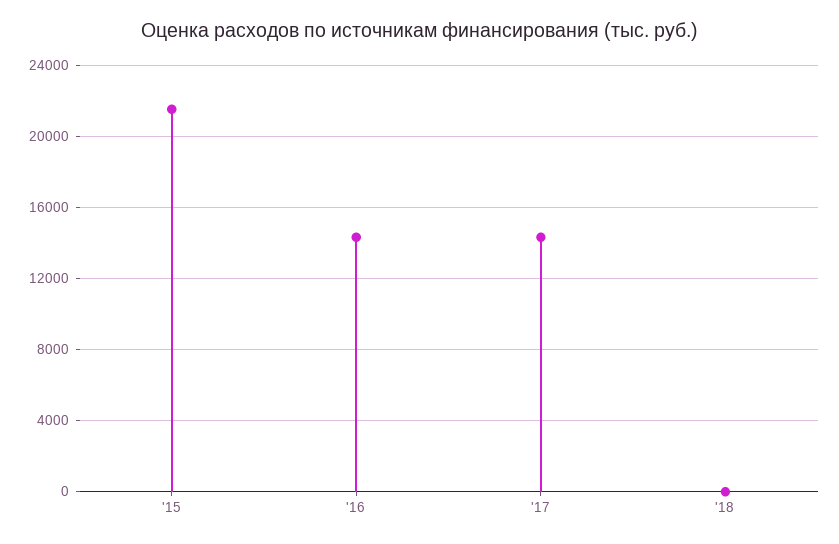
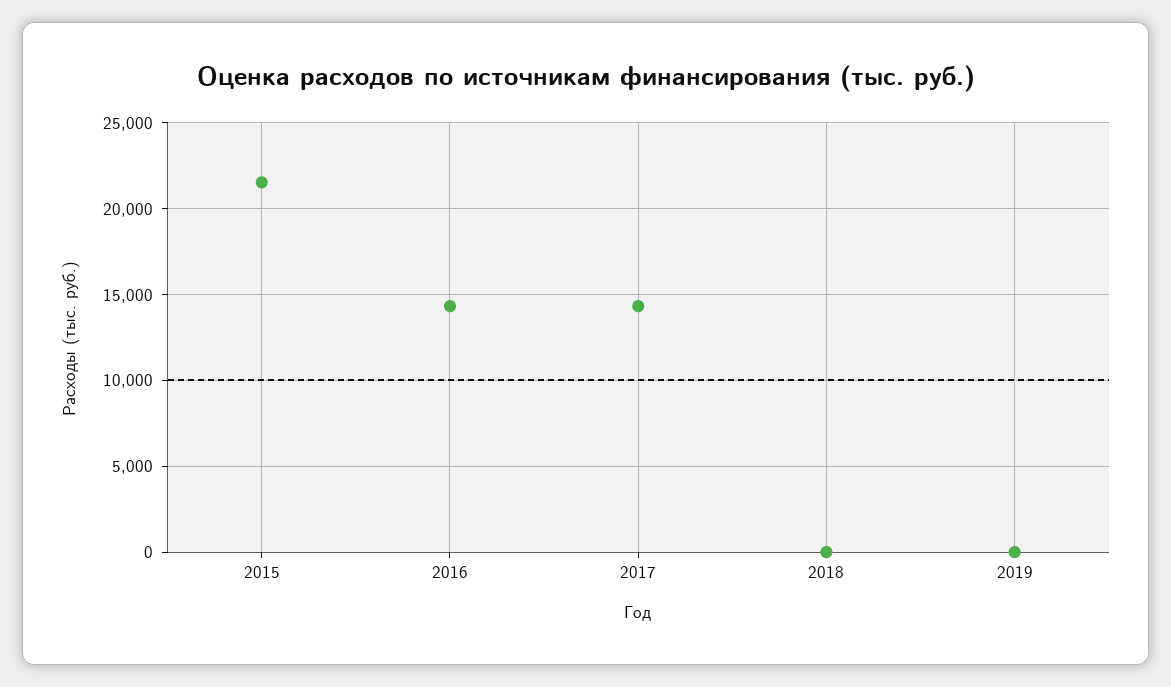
2019: none -> 0

